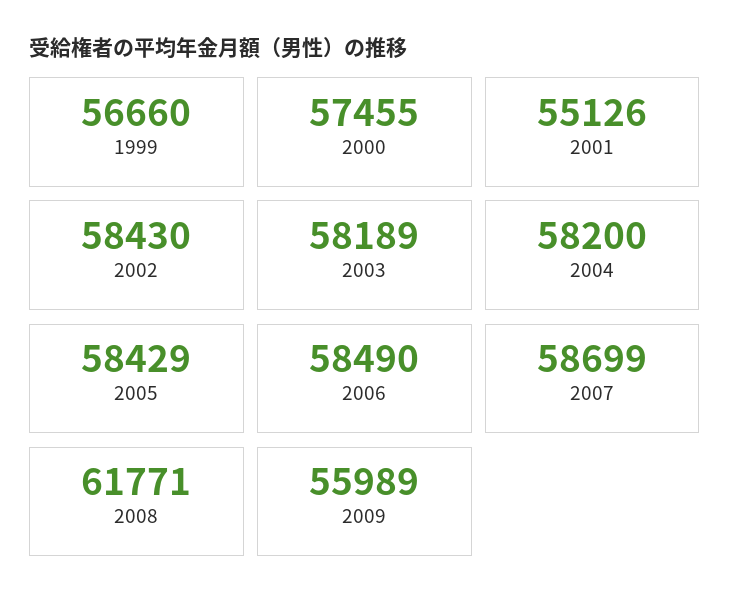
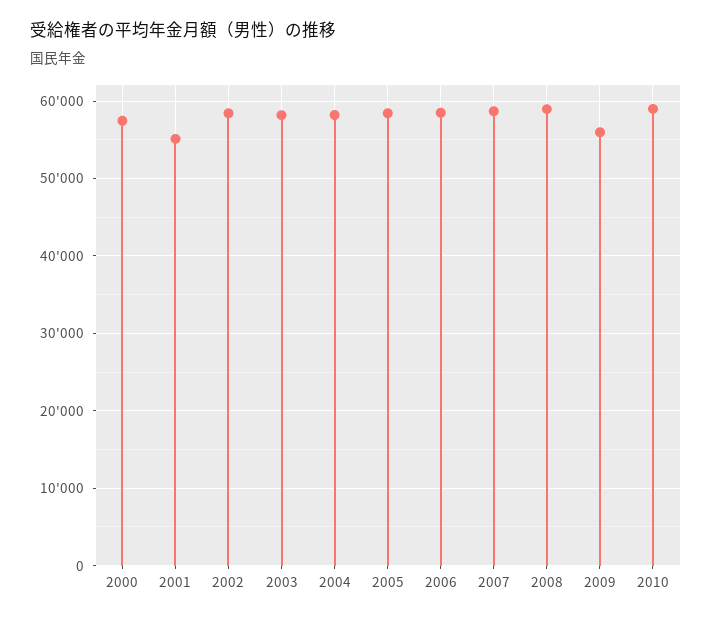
1999: 56660 -> none
2008: 61771 -> 59000
2010: none -> 59000

